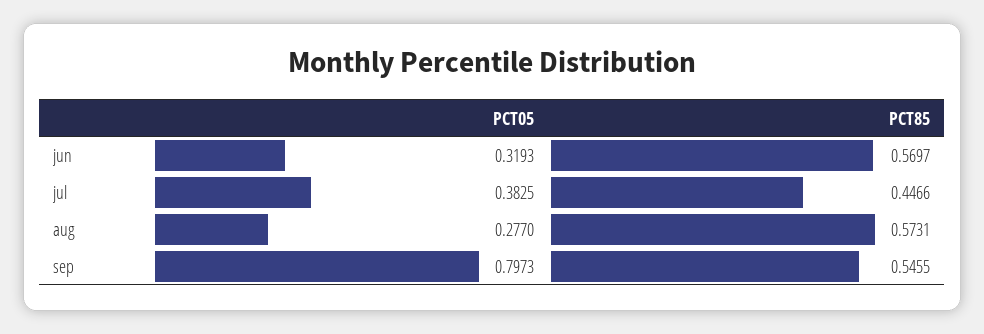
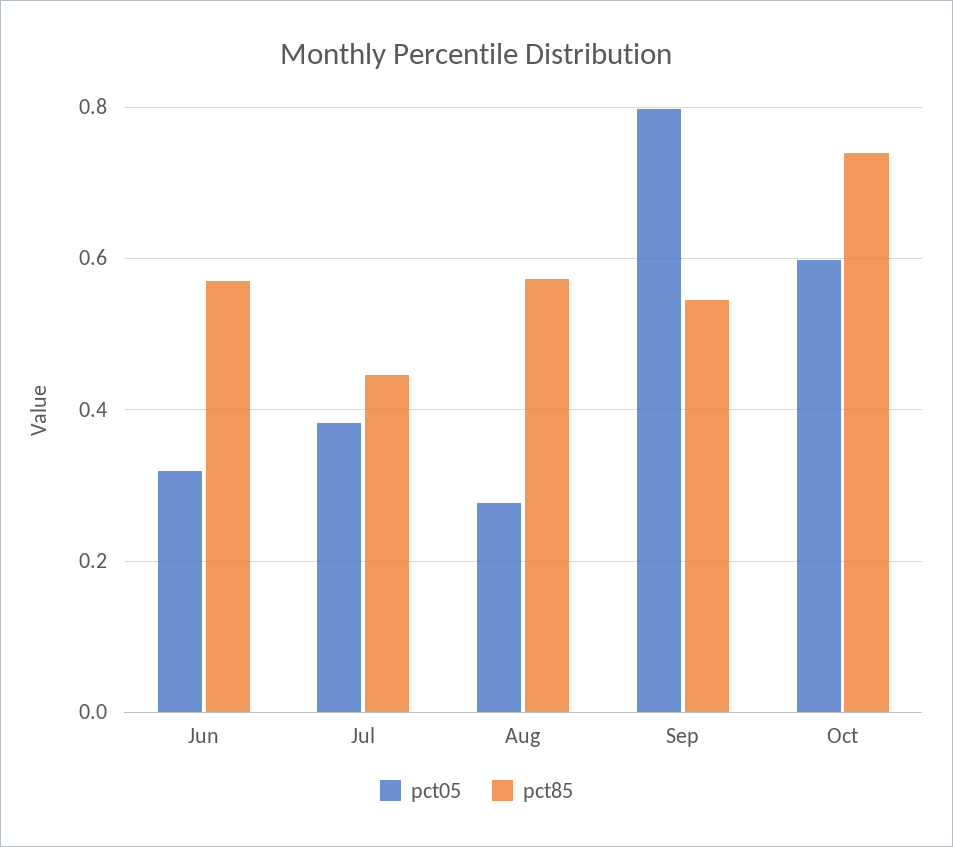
PCT05, Oct: none -> 0.6
PCT85, Oct: none -> 0.74

